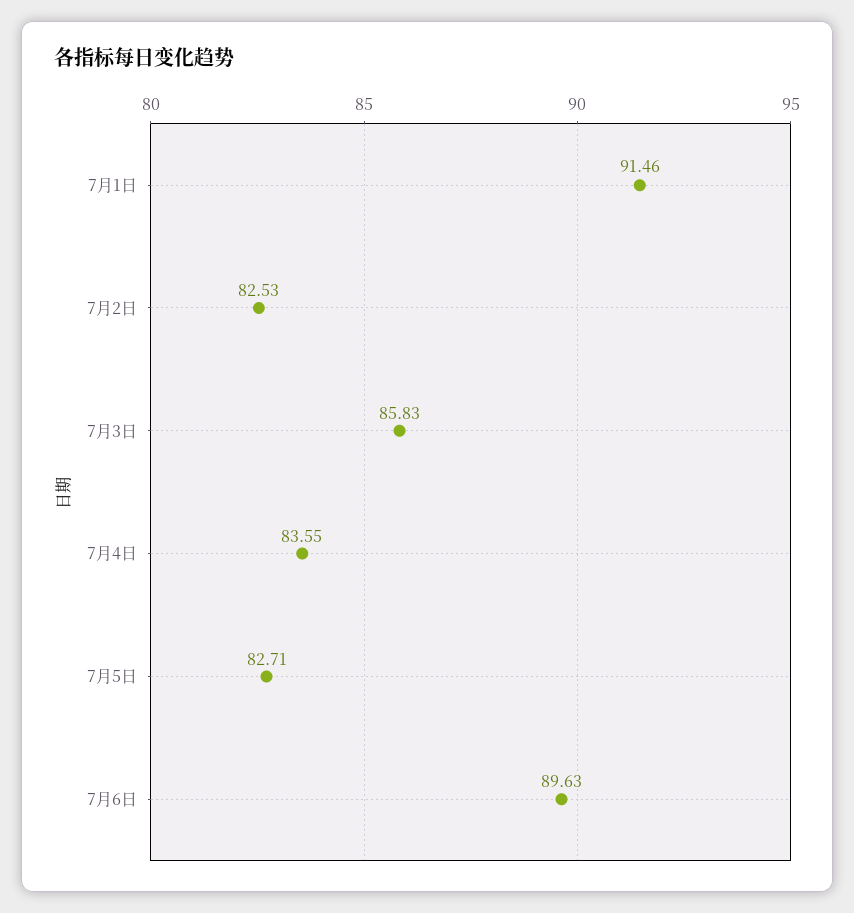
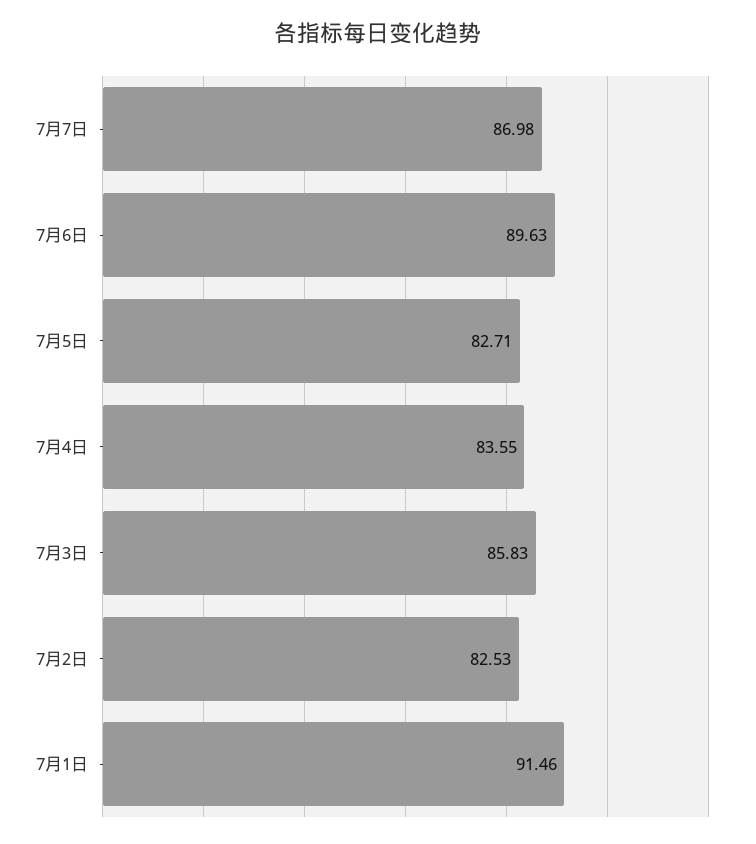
7月7日: none -> 86.98

